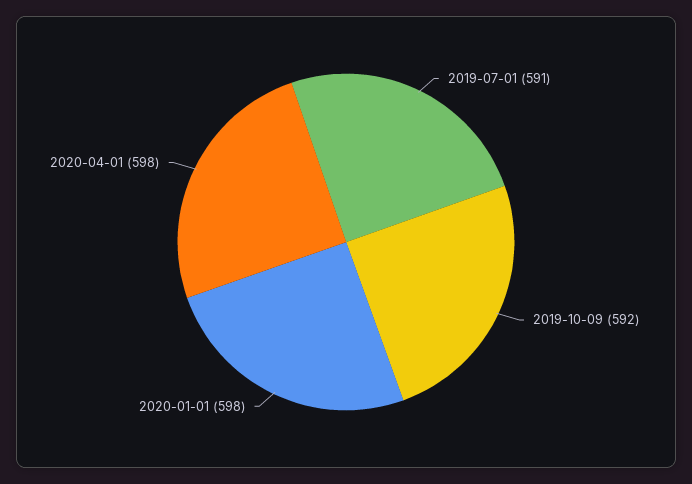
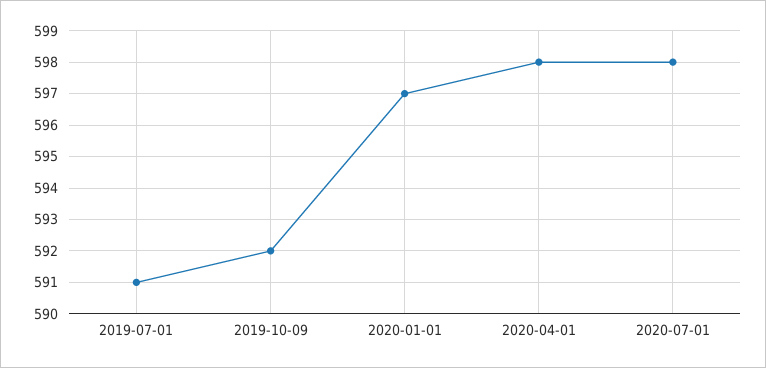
2020-01-01: 598 -> 597
2020-07-01: none -> 598

